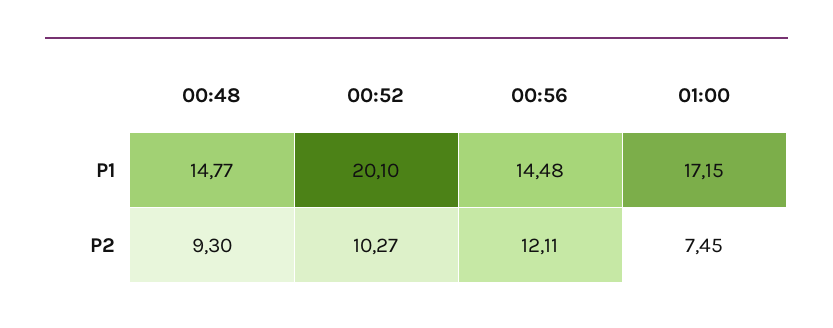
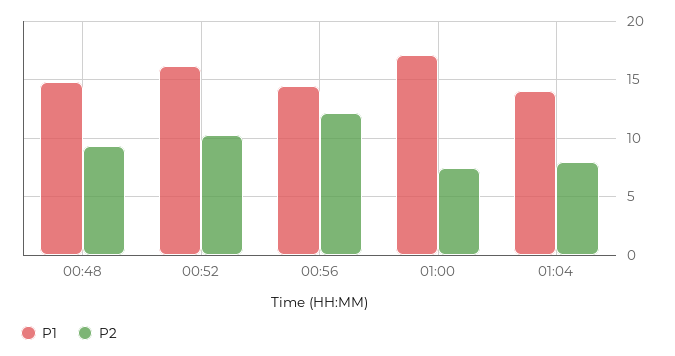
P1, 00:52: 20.1 -> 16
P1, 01:04: none -> 14
P2, 01:04: none -> 8

